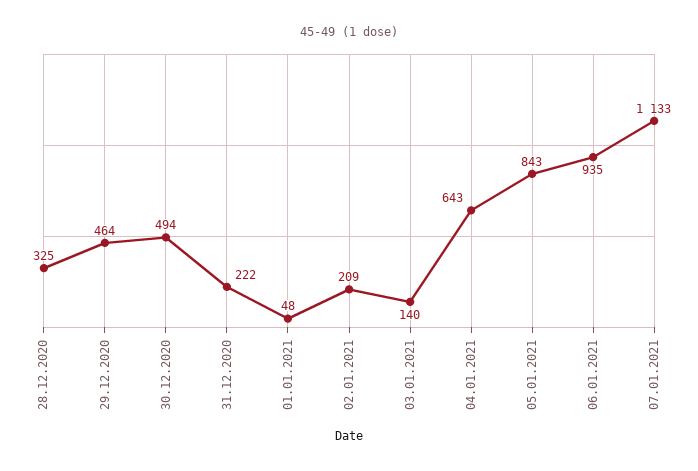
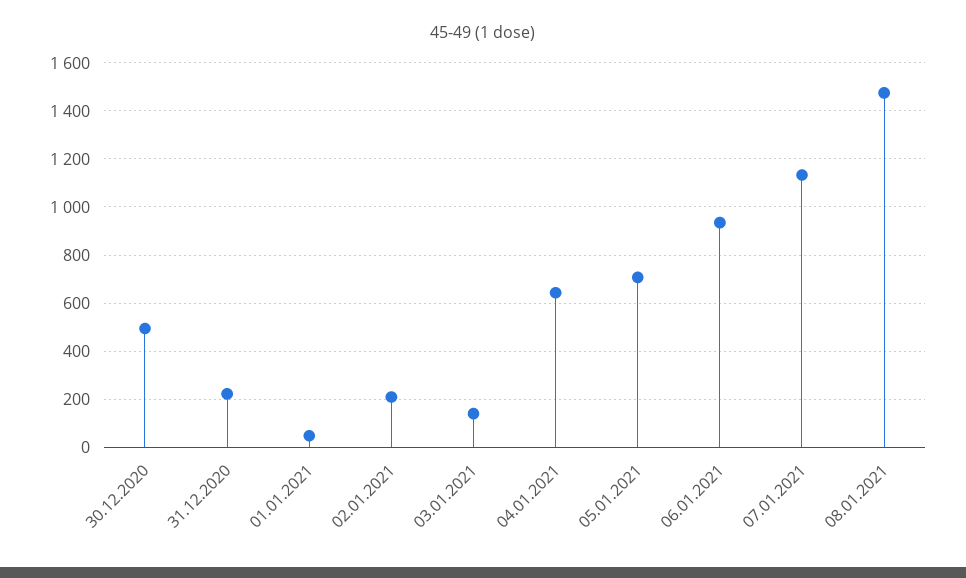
28.12.2020: 325 -> none
29.12.2020: 464 -> none
05.01.2021: 843 -> 700
08.01.2021: none -> 1475

